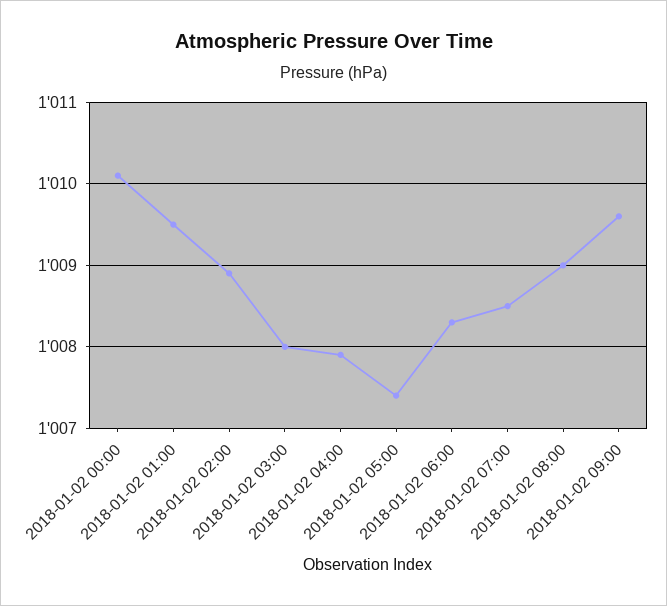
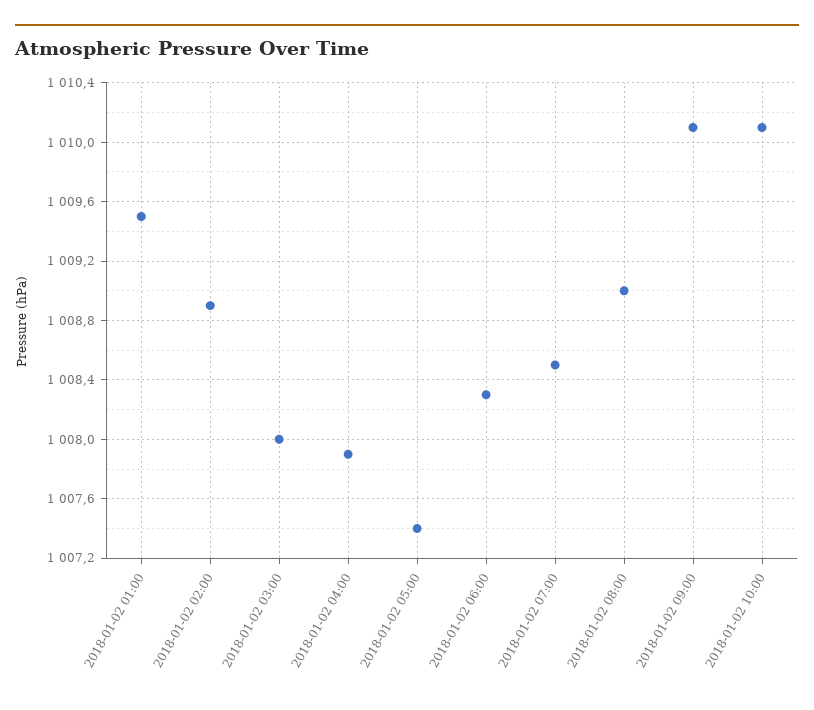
2018-01-02 00:00: 1010.1 -> none
2018-01-02 09:00: 1009.6 -> 1010.1
2018-01-02 10:00: none -> 1010.1

